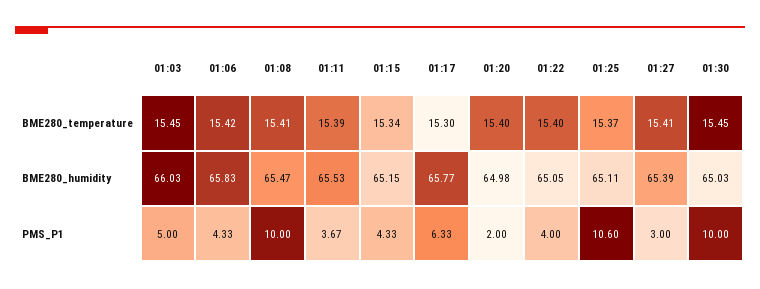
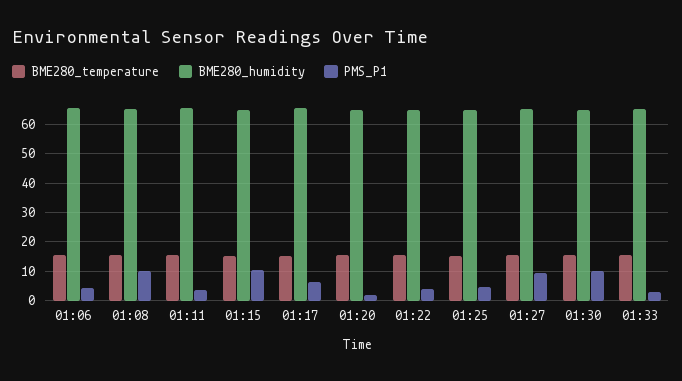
BME280_temperature, 01:03: 15.45 -> none
BME280_humidity, 01:03: 66.03 -> none
PMS_P1, 01:03: 5 -> none
PMS_P1, 01:15: 4.33 -> 10
PMS_P1, 01:25: 10.6 -> 5
PMS_P1, 01:27: 3 -> 10
BME280_temperature, 01:33: none -> 15
BME280_humidity, 01:33: none -> 65
PMS_P1, 01:33: none -> 2.5

